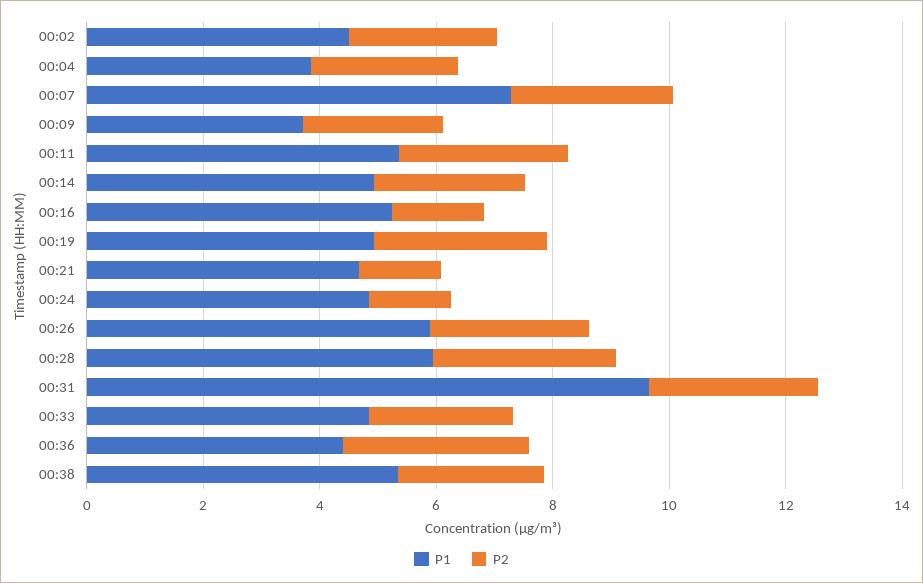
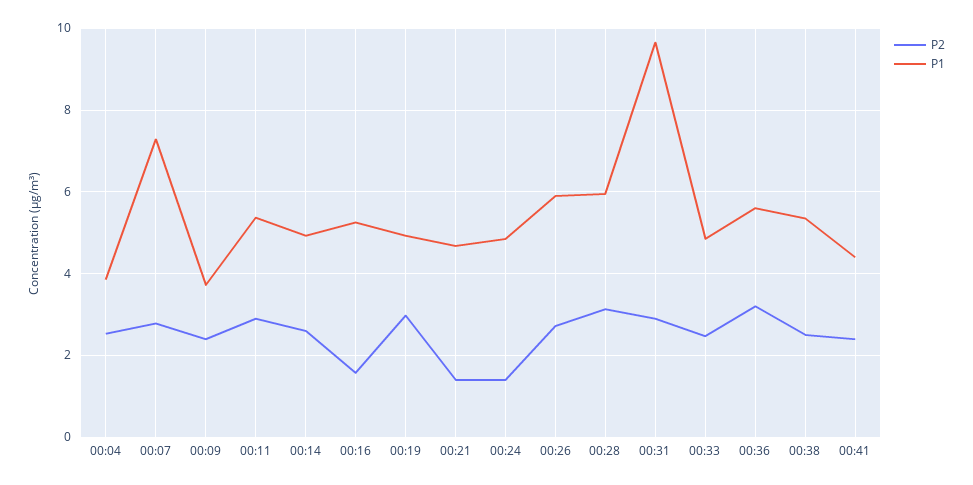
P1, 00:02: 4.5 -> none
P2, 00:02: 2.5 -> none
P1, 00:36: 4.5 -> 5.6
P2, 00:41: none -> 2.4
P1, 00:41: none -> 4.4

